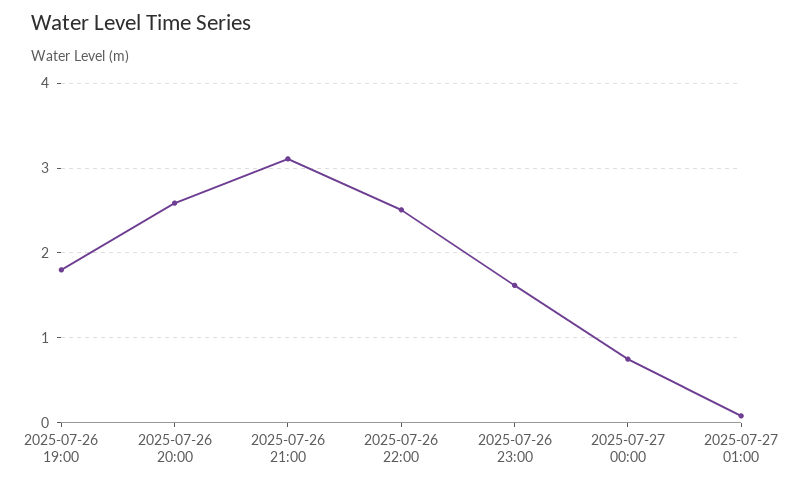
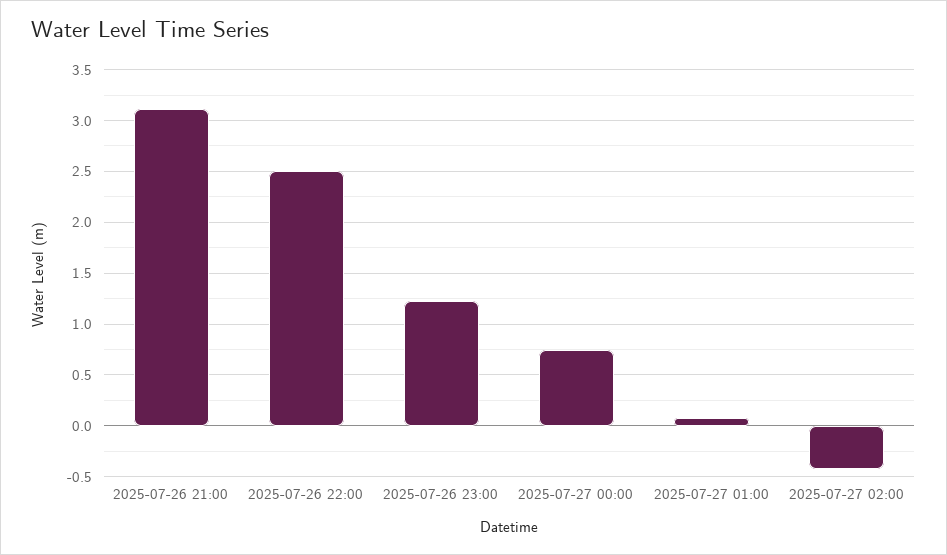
2025-07-26 19:00: 1.8 -> none
2025-07-26 20:00: 2.6 -> none
2025-07-26 23:00: 1.6 -> 1.2
2025-07-27 02:00: none -> -0.4

